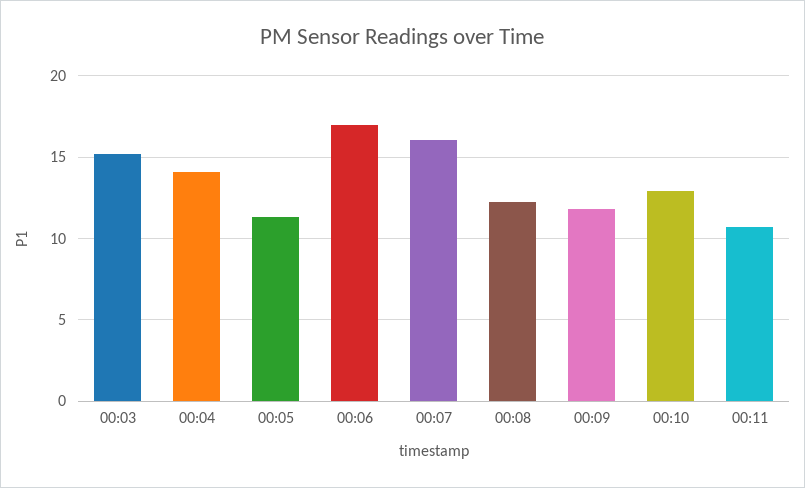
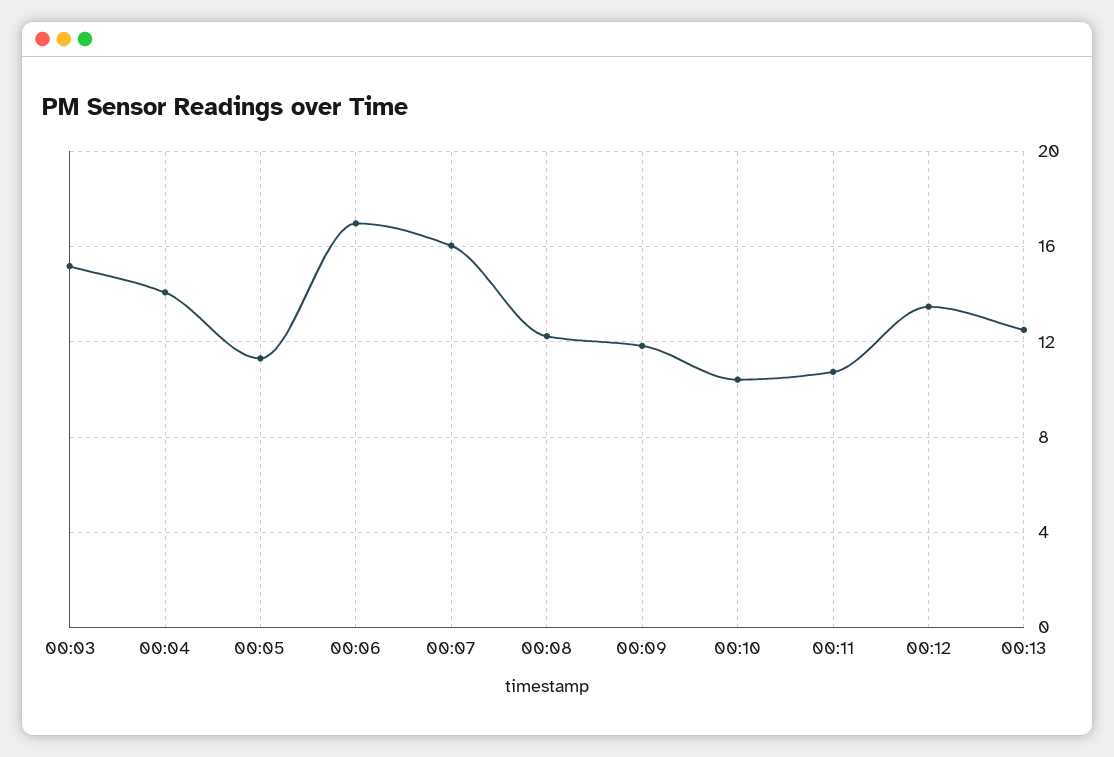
00:10: 13 -> 10.5
00:12: none -> 13.5
00:13: none -> 12.5

